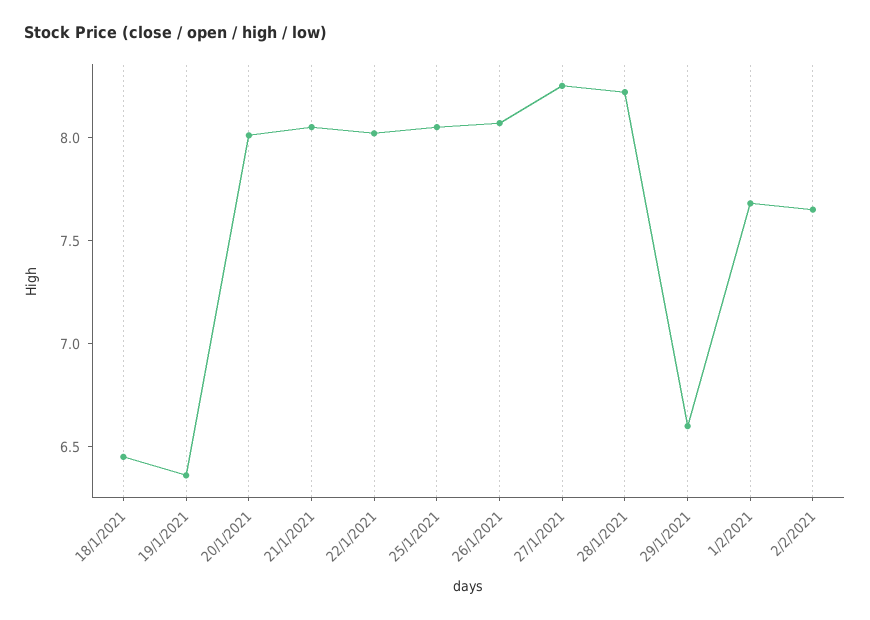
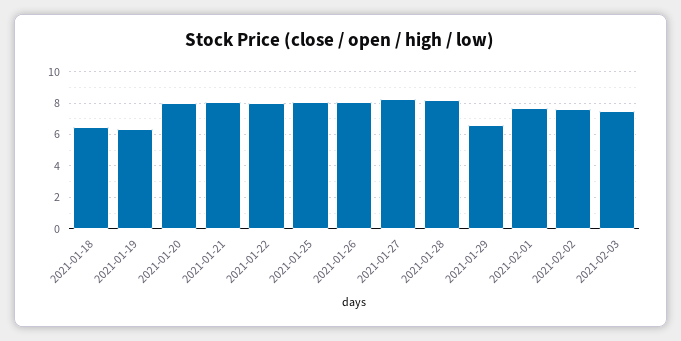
2021-02-03: none -> 7.5

